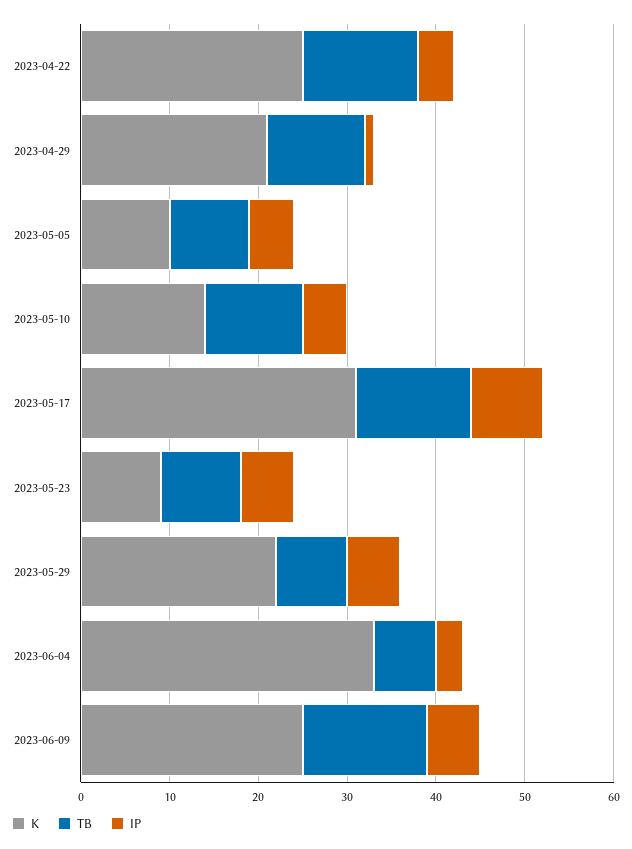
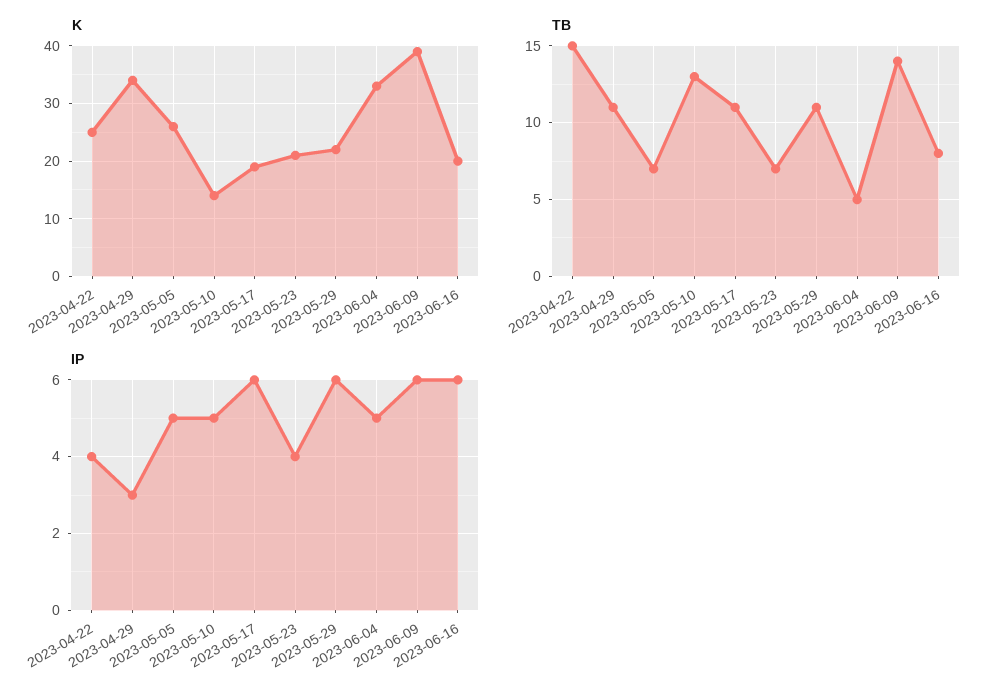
TB, 2023-04-22: 13 -> 15
K, 2023-04-29: 21 -> 35
IP, 2023-04-29: 1 -> 3
K, 2023-05-05: 10 -> 25
TB, 2023-05-05: 9 -> 7
TB, 2023-05-10: 11 -> 13
K, 2023-05-17: 31 -> 20
TB, 2023-05-17: 13 -> 11
IP, 2023-05-17: 8 -> 6
K, 2023-05-23: 9 -> 20
TB, 2023-05-23: 9 -> 7
IP, 2023-05-23: 6 -> 4
TB, 2023-05-29: 8 -> 11
TB, 2023-06-04: 7 -> 5
IP, 2023-06-04: 3 -> 5
K, 2023-06-09: 25 -> 40
K, 2023-06-16: none -> 20
TB, 2023-06-16: none -> 8
IP, 2023-06-16: none -> 6

